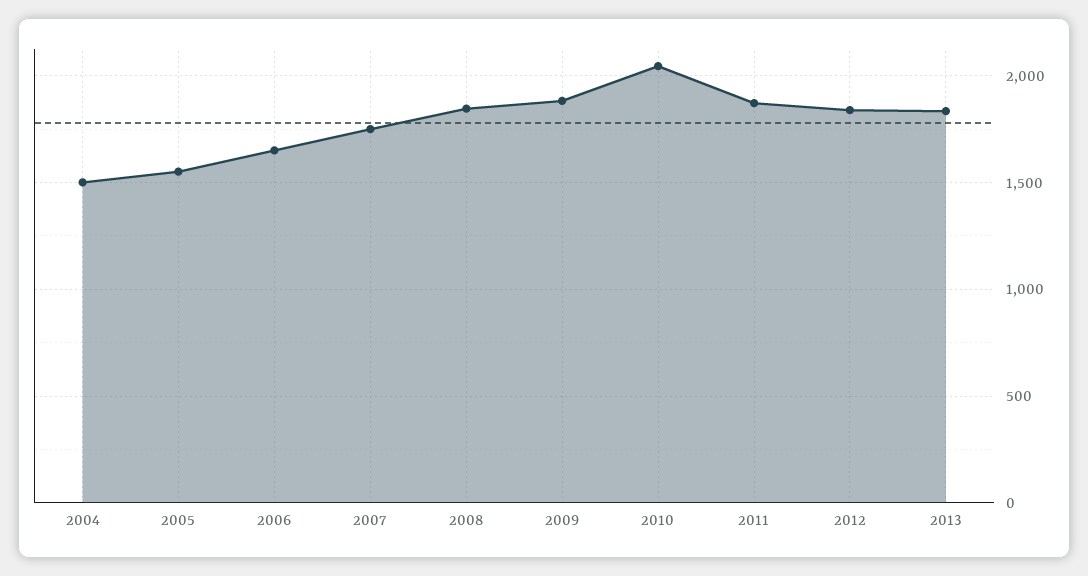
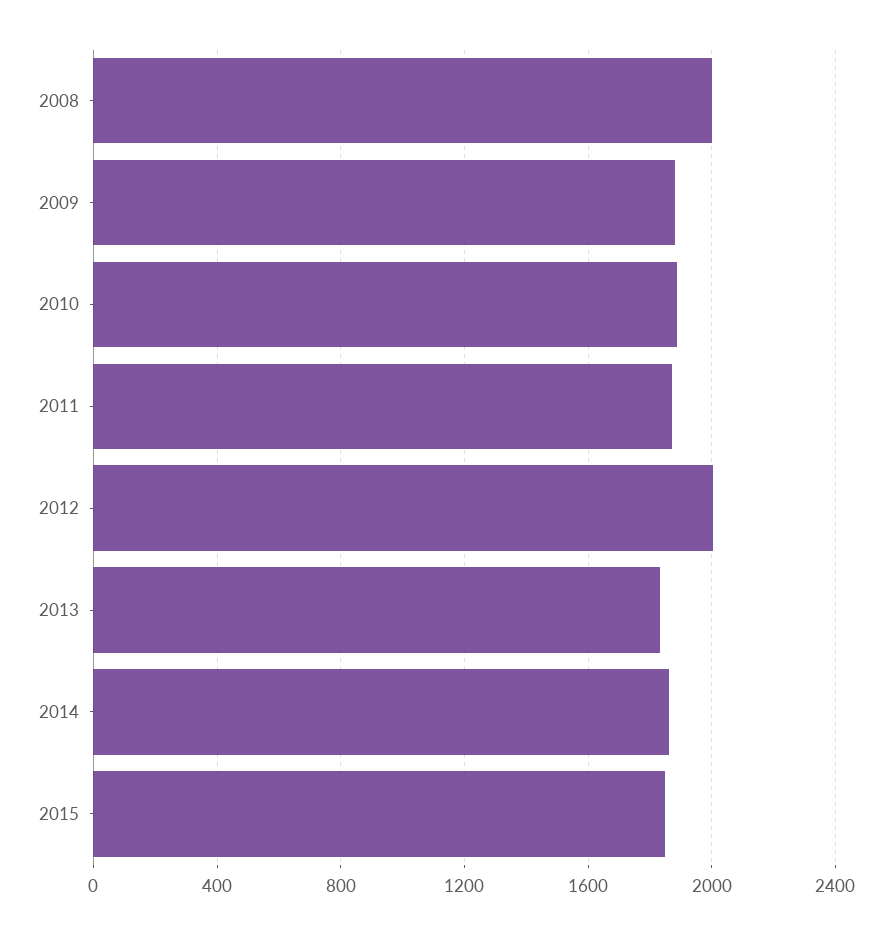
2004: 1500 -> none
2005: 1550 -> none
2006: 1650 -> none
2007: 1750 -> none
2008: 1850 -> 2000
2010: 2050 -> 1900
2012: 1850 -> 2000
2014: none -> 1850
2015: none -> 1850

